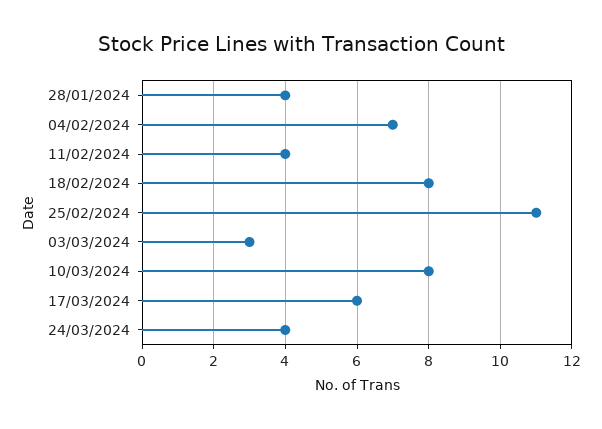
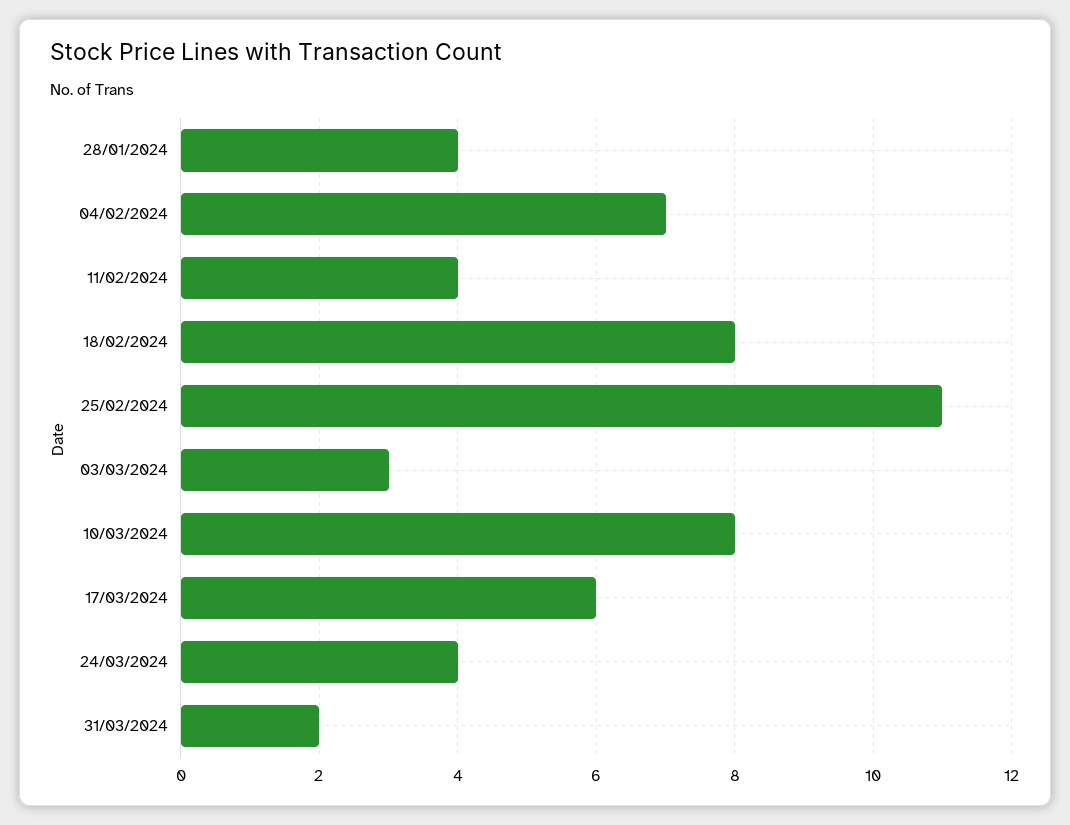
31/03/2024: none -> 2

